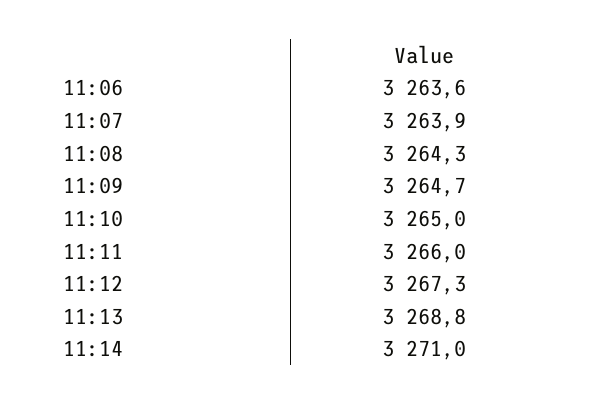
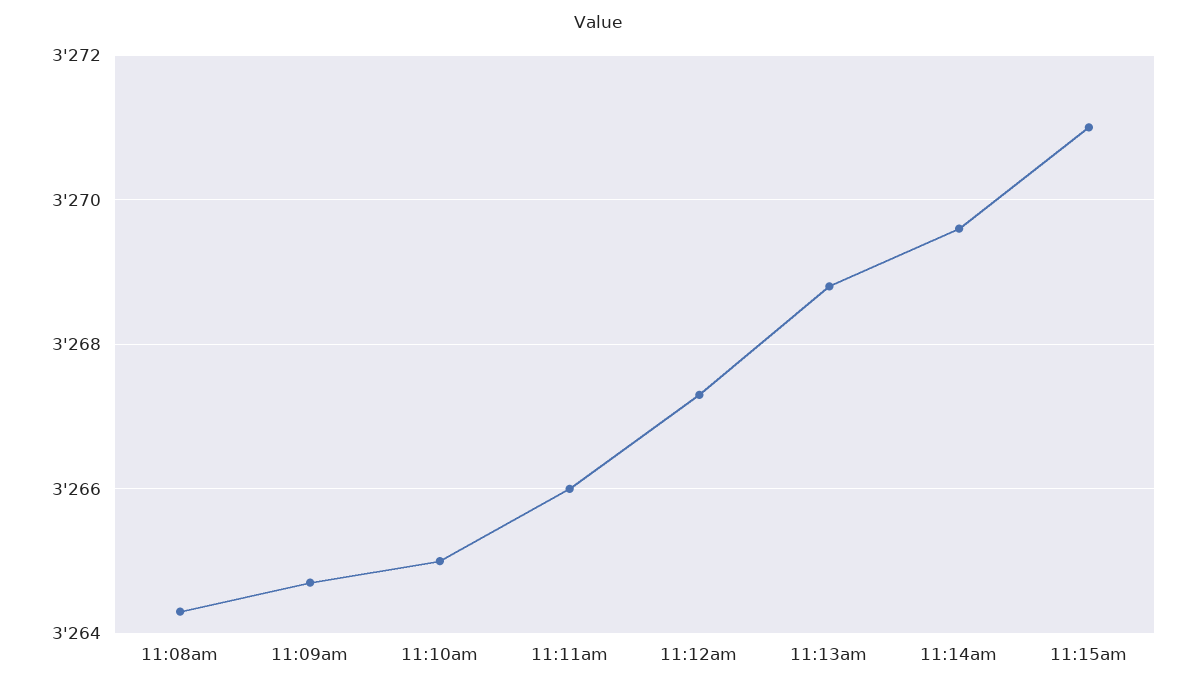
11:06: 3263.6 -> none
11:07: 3263.9 -> none
11:14: 3271 -> 3269.5
11:15am: none -> 3271

